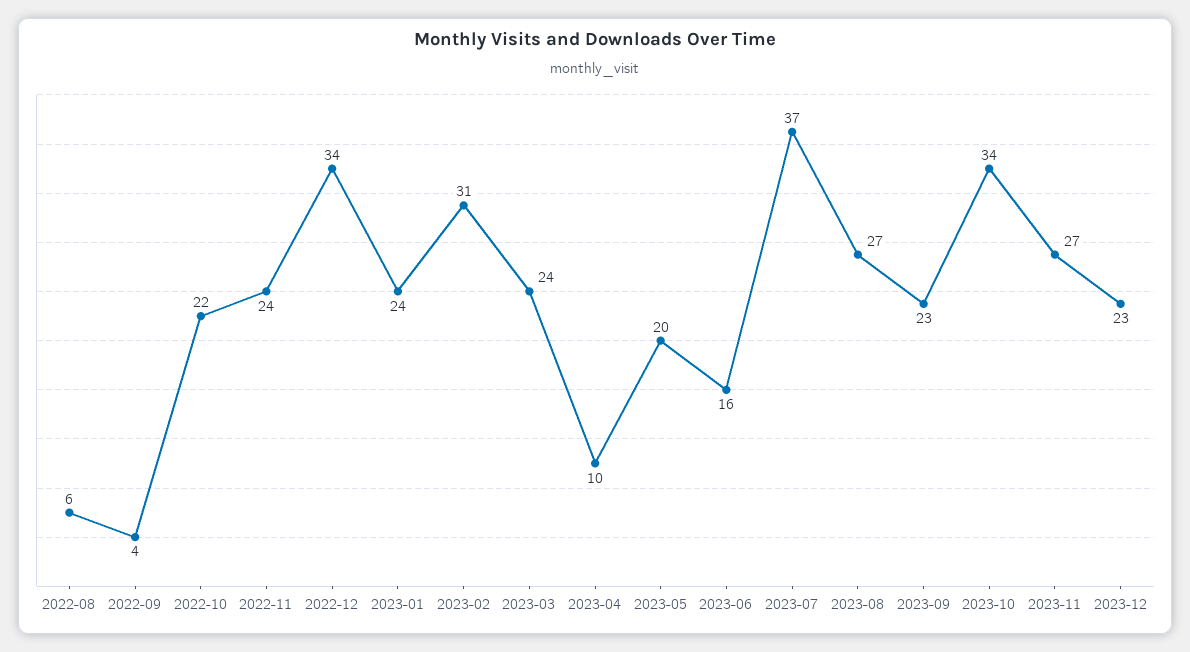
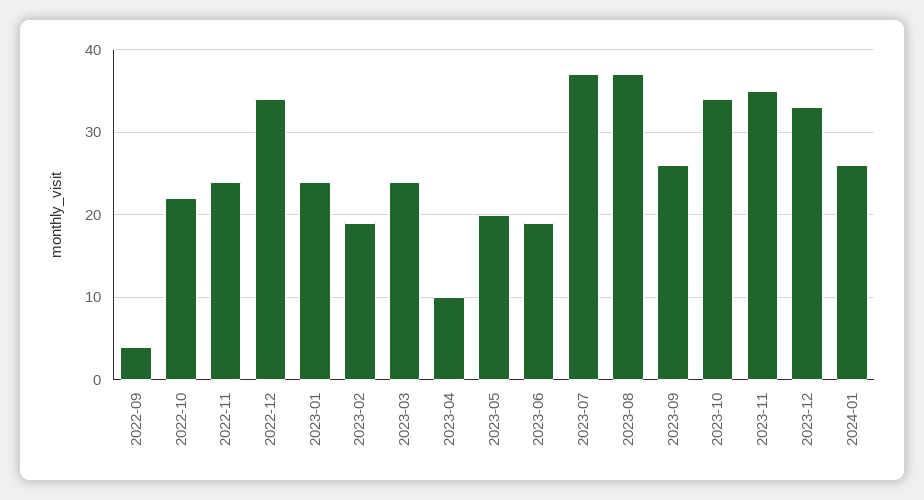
2022-08: 6 -> none
2023-02: 31 -> 19
2023-06: 16 -> 19
2023-08: 27 -> 37
2023-09: 23 -> 26
2023-11: 27 -> 35
2023-12: 23 -> 33
2024-01: none -> 26

